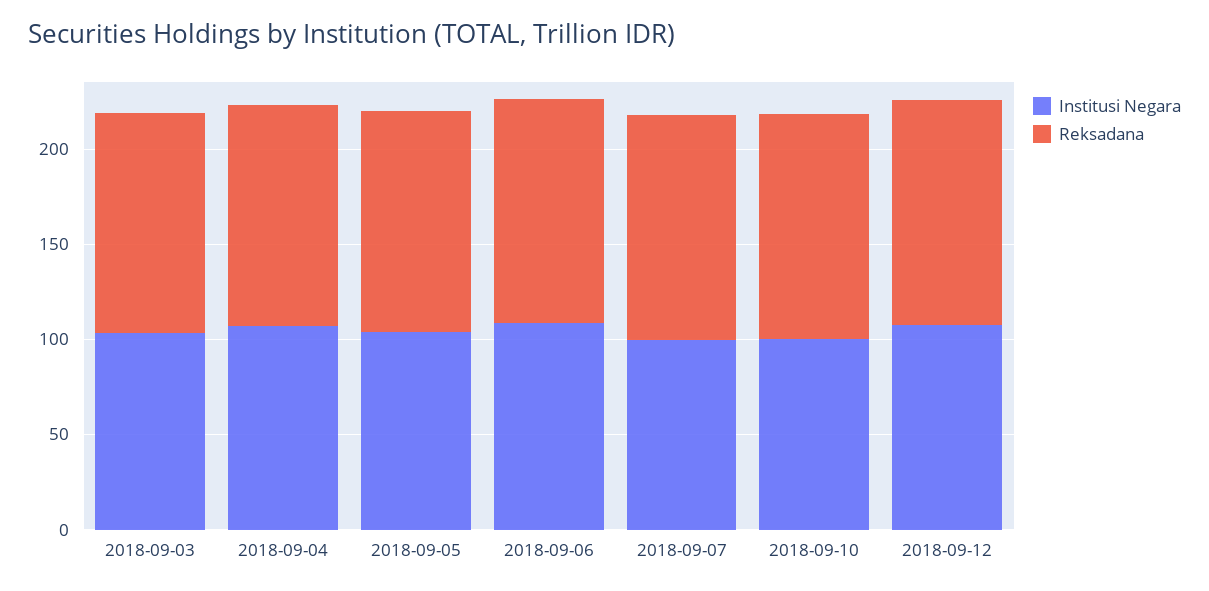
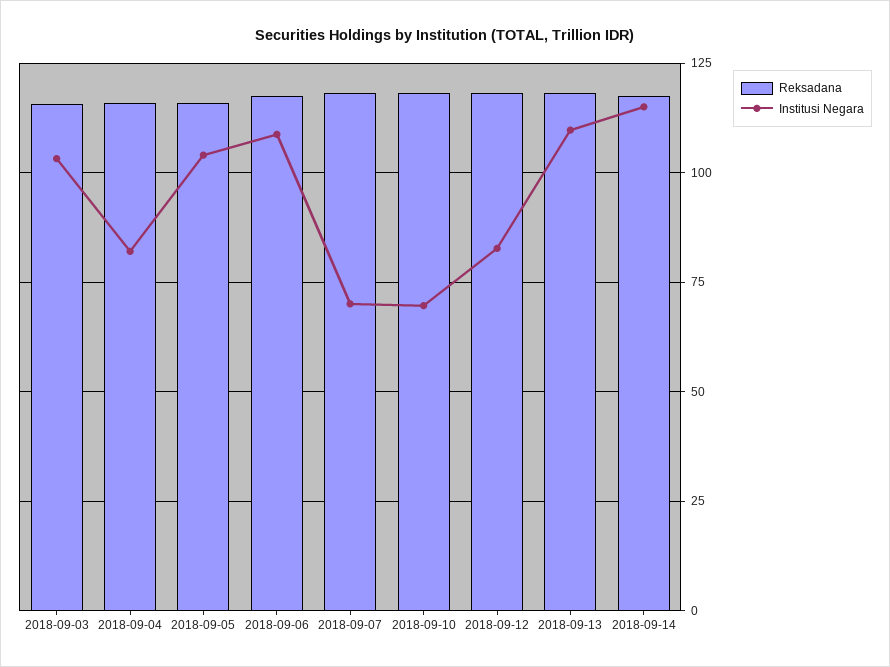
Institusi Negara, 2018-09-04: 110 -> 82.5
Institusi Negara, 2018-09-07: 100 -> 70
Institusi Negara, 2018-09-10: 100 -> 70
Institusi Negara, 2018-09-12: 110 -> 82.5
Reksadana, 2018-09-13: none -> 117.5
Institusi Negara, 2018-09-13: none -> 110
Reksadana, 2018-09-14: none -> 117.5
Institusi Negara, 2018-09-14: none -> 115

